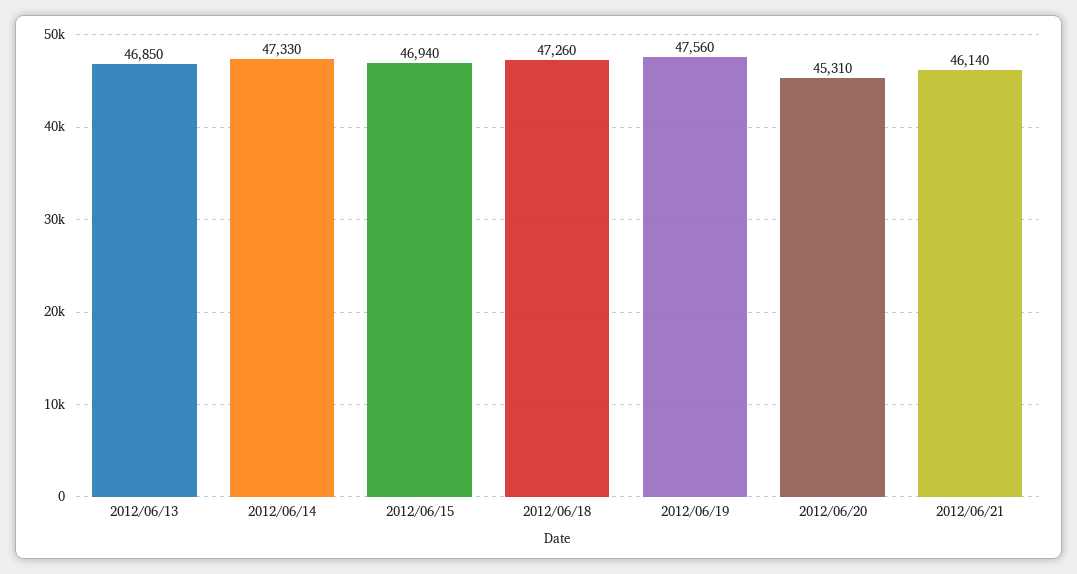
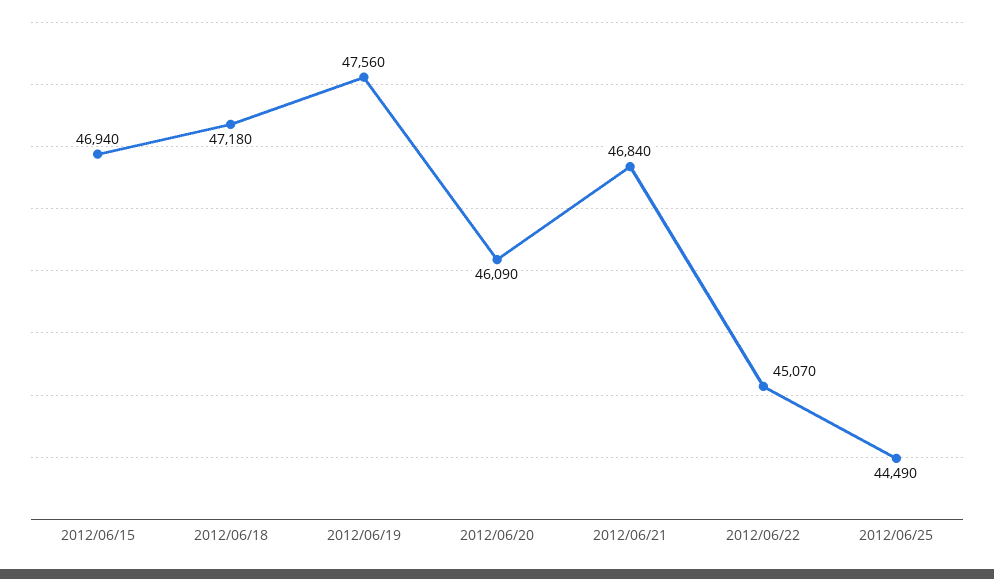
2012/06/13: 46850 -> none
2012/06/14: 47330 -> none
2012/06/18: 47260 -> 47180
2012/06/20: 45310 -> 46090
2012/06/21: 46140 -> 46840
2012/06/22: none -> 45070
2012/06/25: none -> 44490

